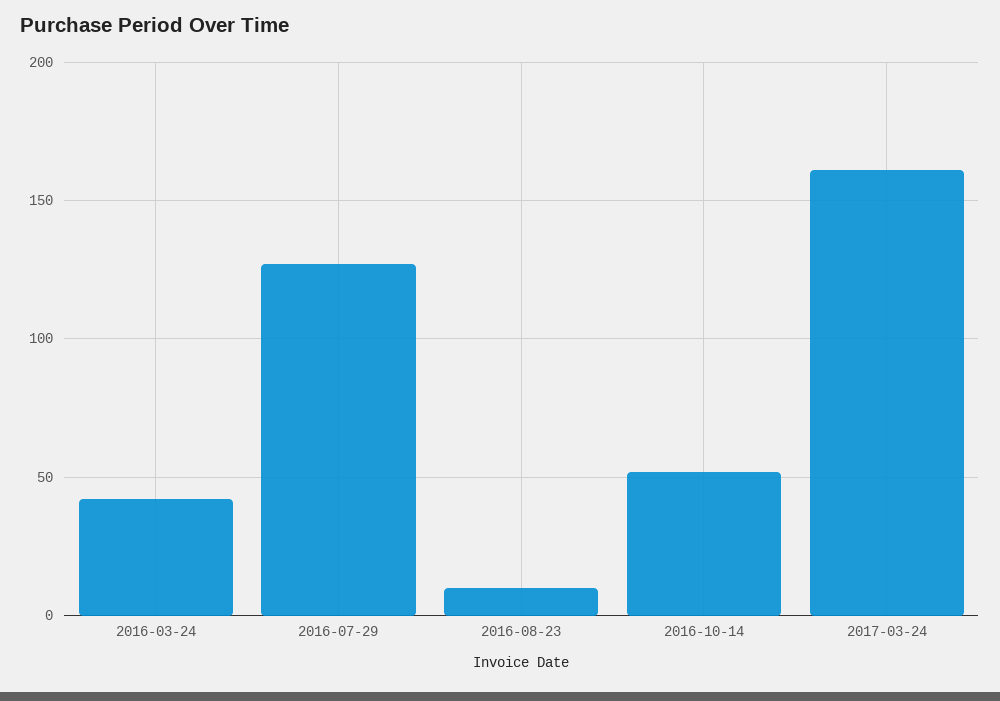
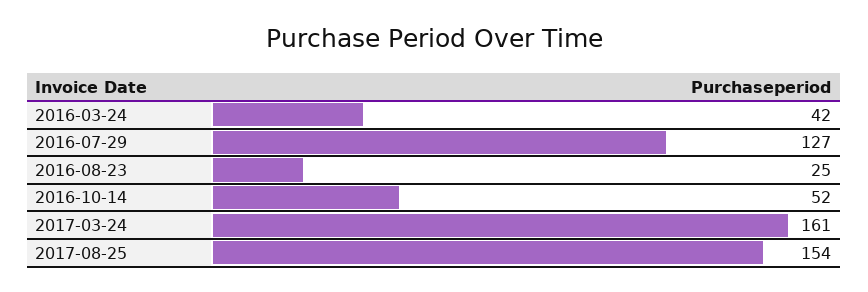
2016-08-23: 10 -> 25
2017-08-25: none -> 154

